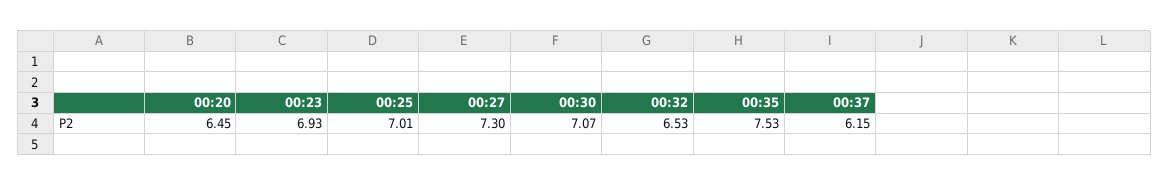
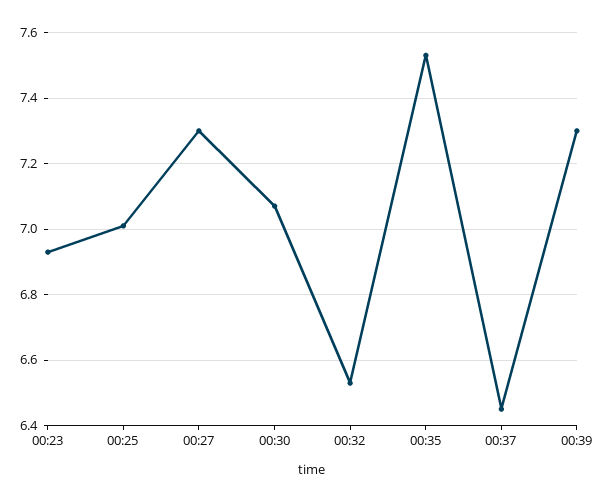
00:20: 6.45 -> none
00:37: 6.15 -> 6.45
00:39: none -> 7.3

